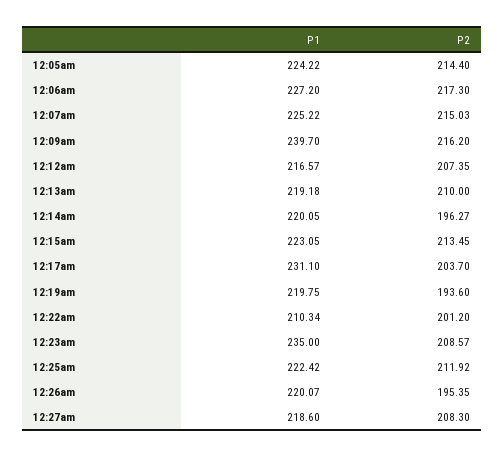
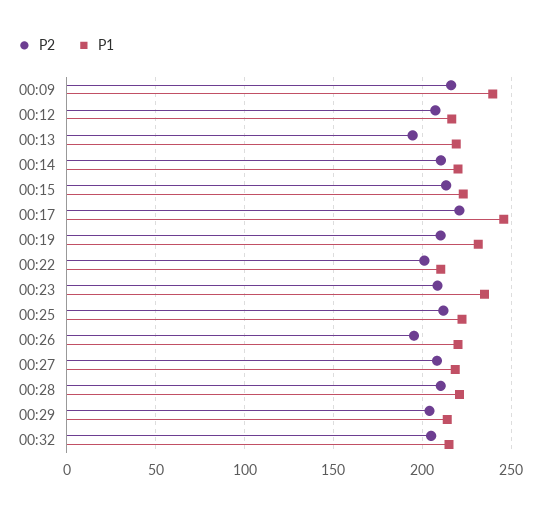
P1, 12:05am: 224.22 -> none
P2, 12:05am: 214.4 -> none
P1, 12:06am: 227.2 -> none
P2, 12:06am: 217.3 -> none
P1, 12:07am: 225.22 -> none
P2, 12:07am: 215.03 -> none
P2, 12:13am: 210 -> 195
P2, 12:14am: 196.27 -> 210
P1, 12:17am: 231.1 -> 245
P2, 12:17am: 203.7 -> 220
P1, 12:19am: 219.75 -> 230
P2, 12:19am: 193.6 -> 210
P2, 00:28: none -> 210
P1, 00:28: none -> 220
P2, 00:29: none -> 205
P1, 00:29: none -> 215
P2, 00:32: none -> 205
P1, 00:32: none -> 215

